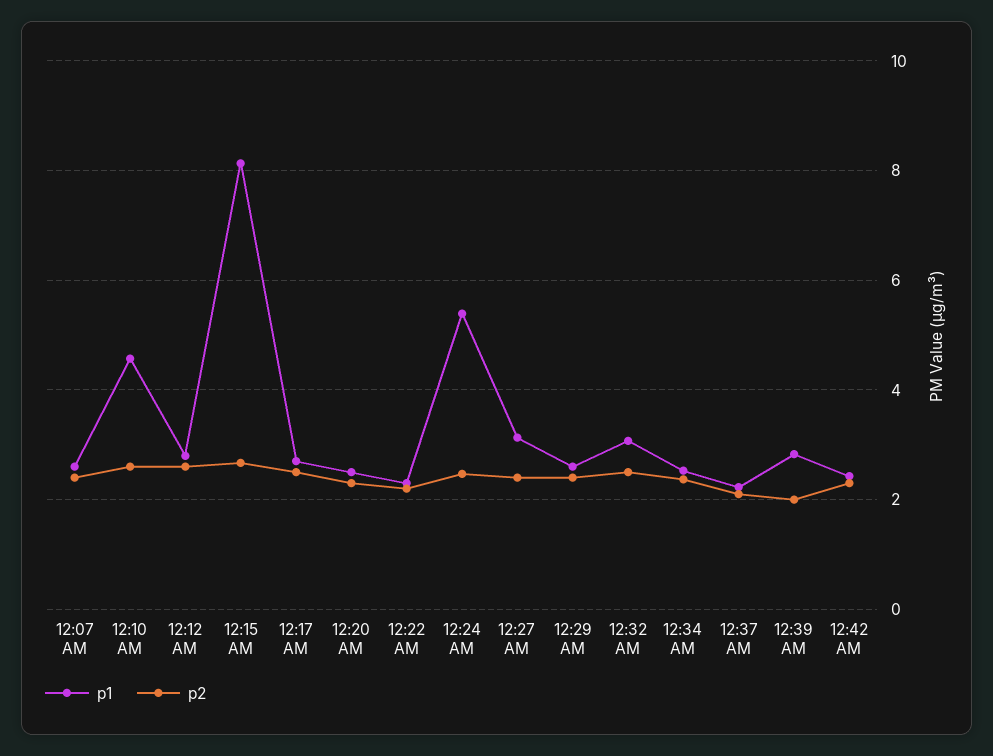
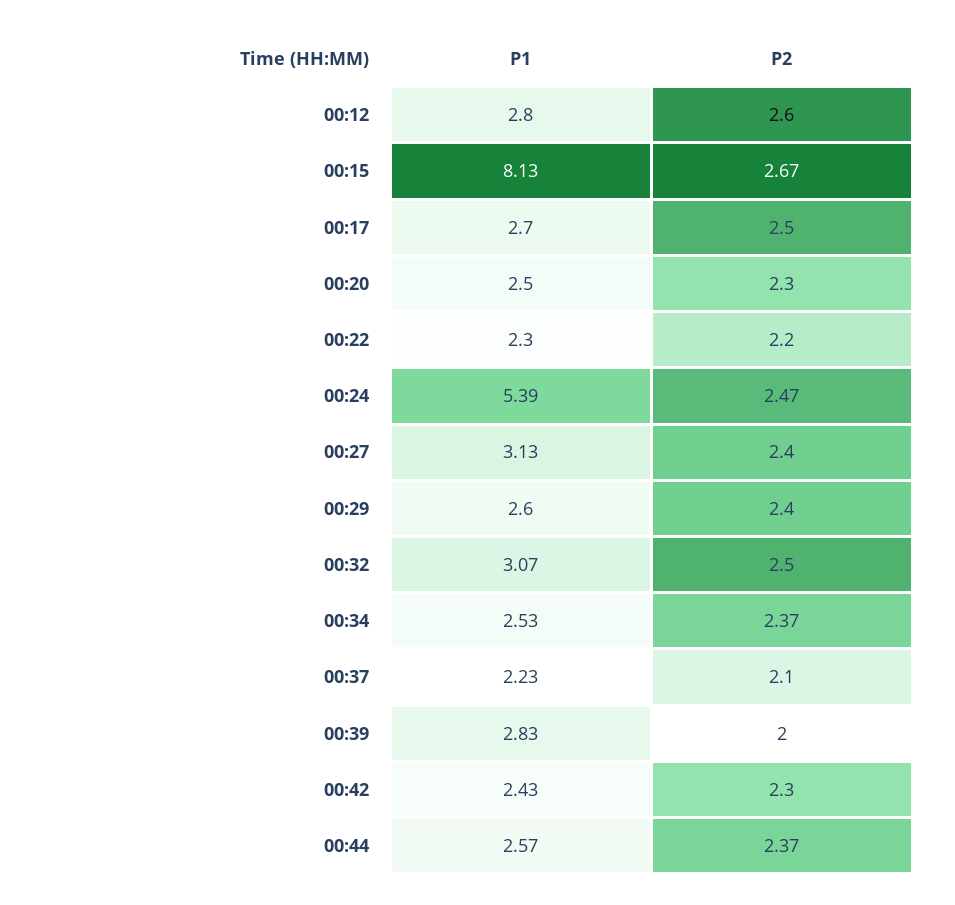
p1, 12:07 AM: 2.6 -> none
p2, 12:07 AM: 2.4 -> none
p1, 12:10 AM: 4.6 -> none
p2, 12:10 AM: 2.6 -> none
p1, 00:44: none -> 2.57
p2, 00:44: none -> 2.37

